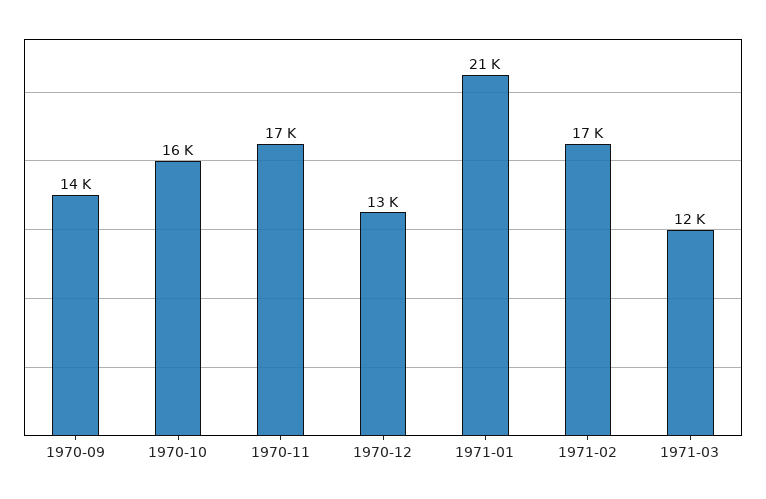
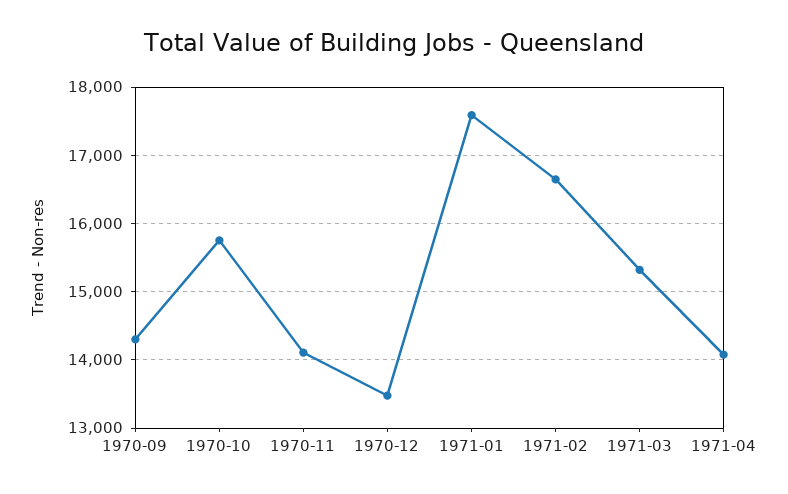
1970-11: 17000 -> 14100
1971-01: 21000 -> 17600
1971-03: 12000 -> 15300
1971-04: none -> 14100

